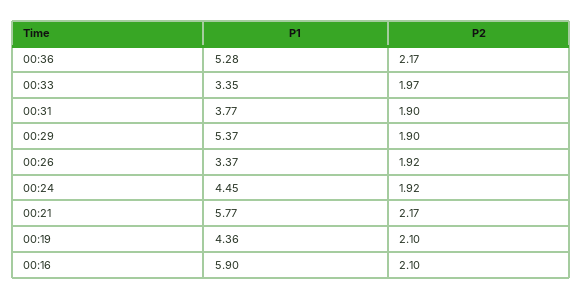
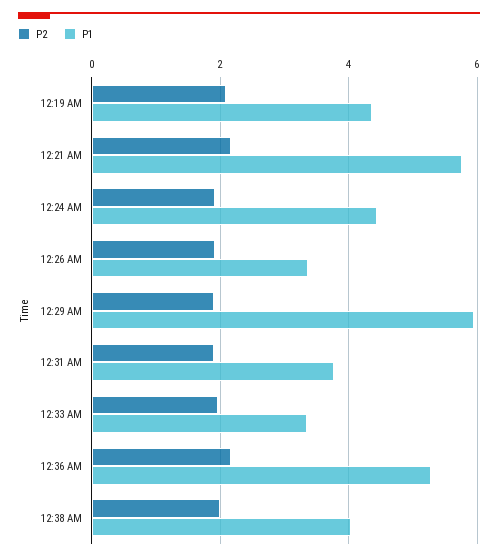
P1, 00:29: 5.37 -> 6
P1, 00:16: 5.9 -> none
P2, 00:16: 2.1 -> none
P2, 12:38 AM: none -> 2
P1, 12:38 AM: none -> 4

